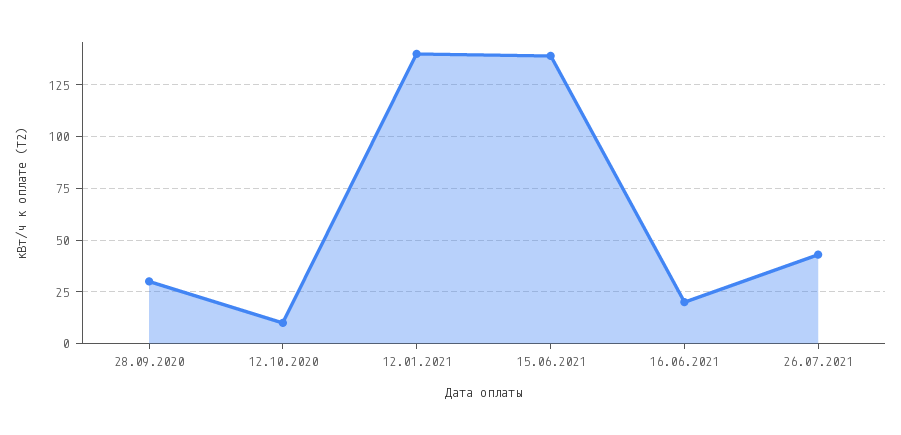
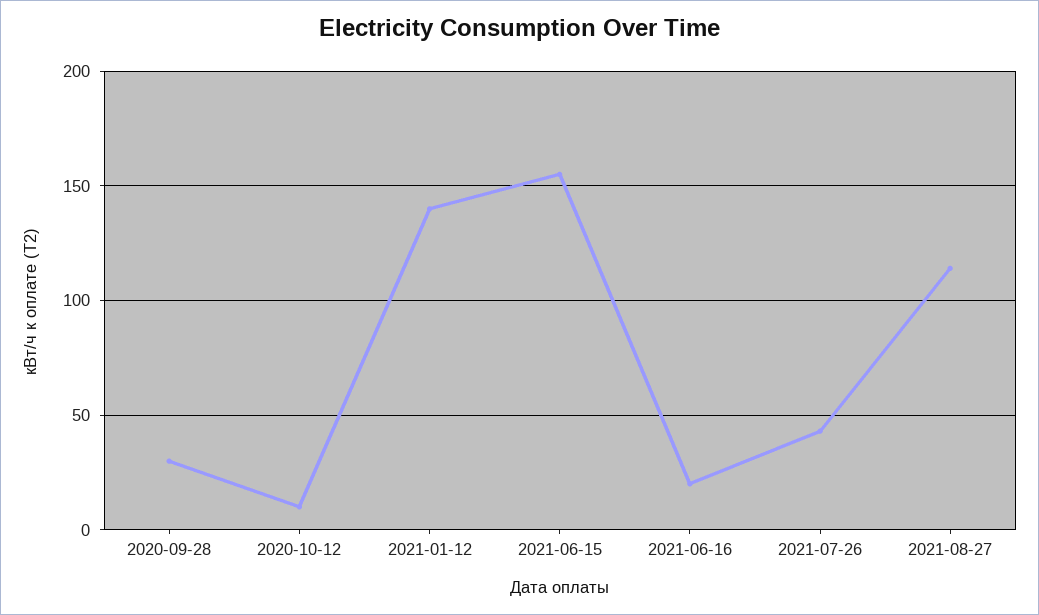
15.06.2021: 140 -> 155
2021-08-27: none -> 115

